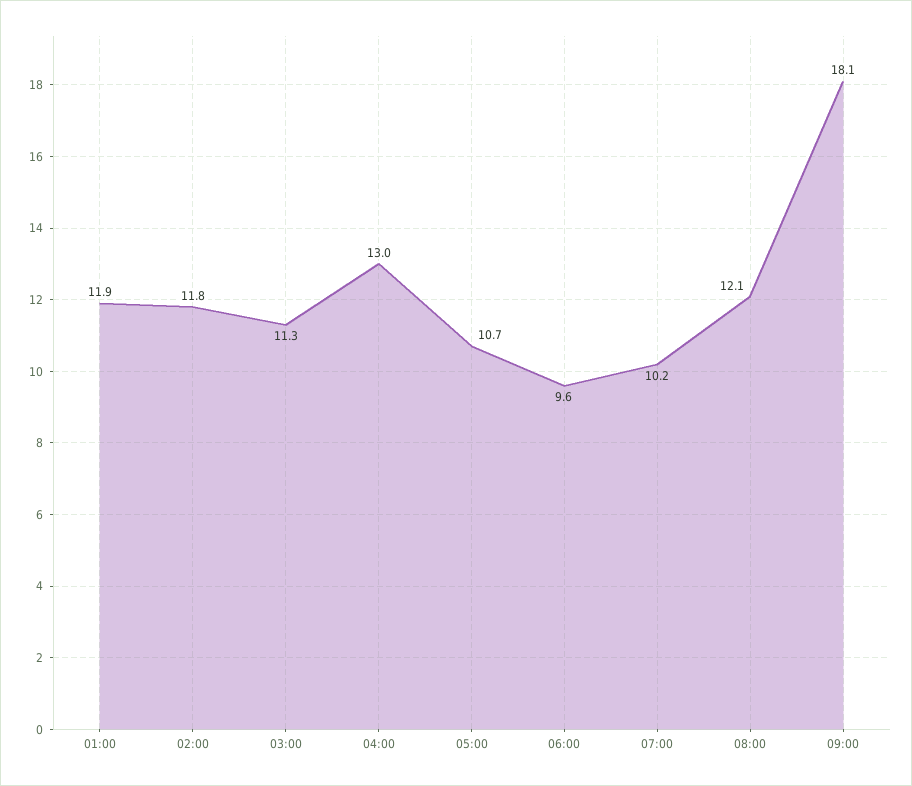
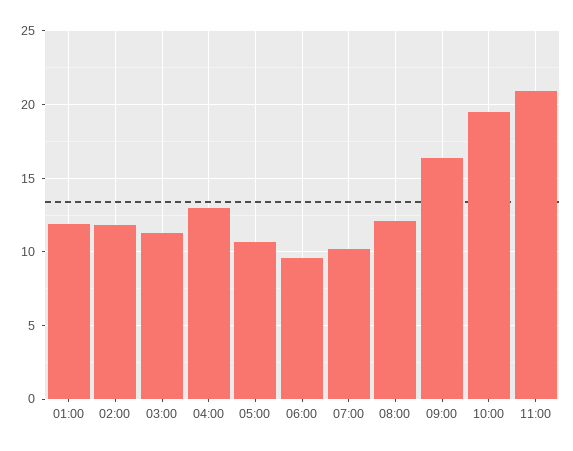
09:00: 18.1 -> 16.5
10:00: none -> 19.5
11:00: none -> 21

